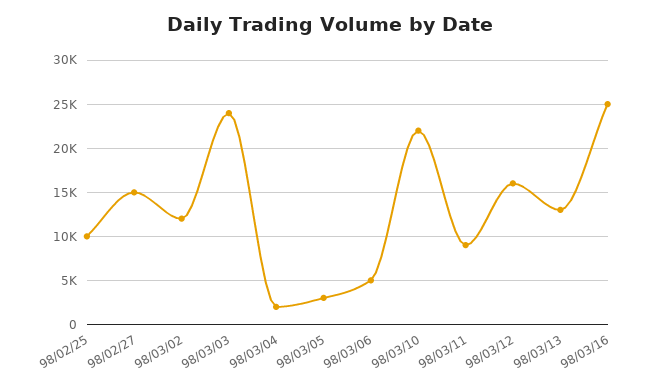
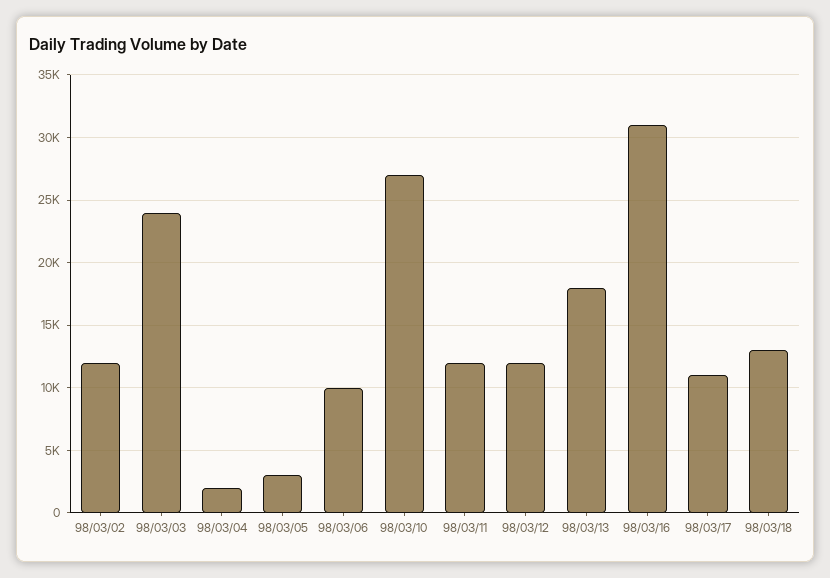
98/02/25: 10000 -> none
98/02/27: 15000 -> none
98/03/06: 5000 -> 10000
98/03/10: 22000 -> 27000
98/03/11: 9000 -> 12000
98/03/12: 16000 -> 12000
98/03/13: 13000 -> 18000
98/03/16: 25000 -> 31000
98/03/17: none -> 11000
98/03/18: none -> 13000

